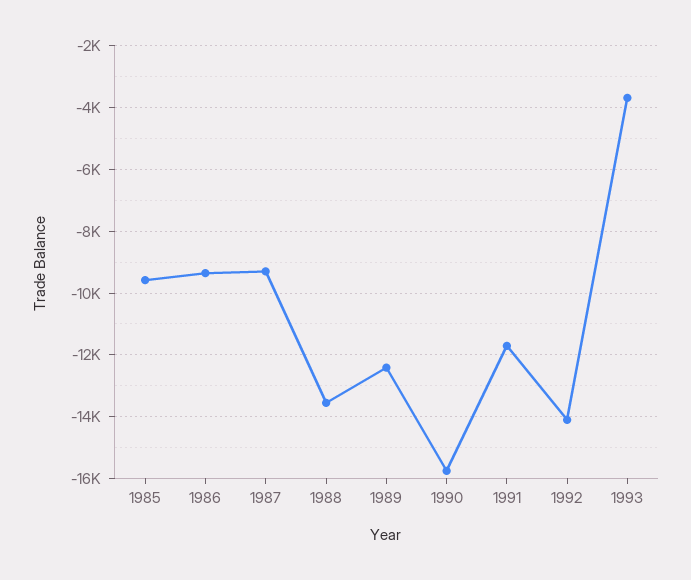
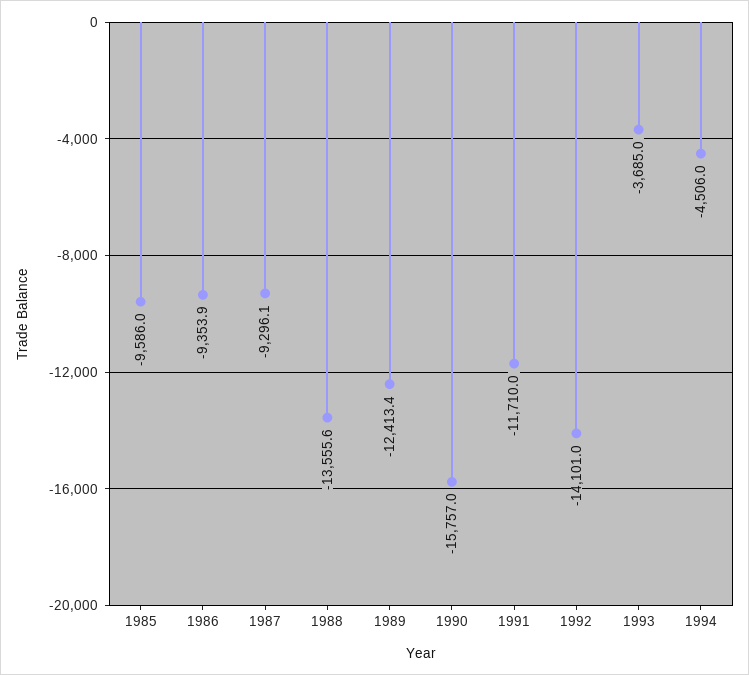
1994: none -> -4506

